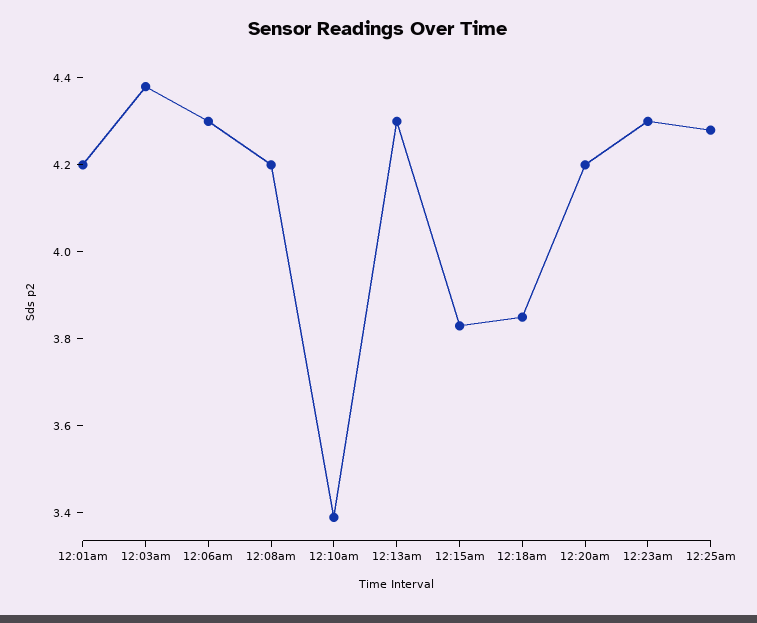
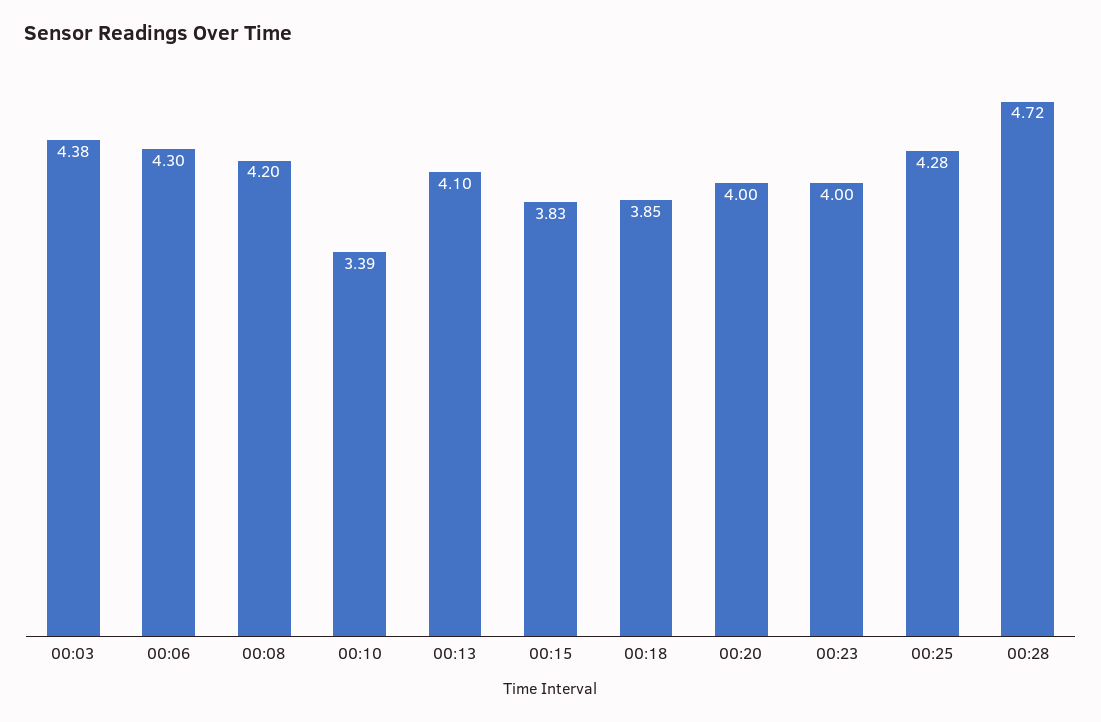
12:01am: 4.2 -> none
12:13am: 4.3 -> 4.1
12:20am: 4.2 -> 4
12:23am: 4.3 -> 4
00:28: none -> 4.72

